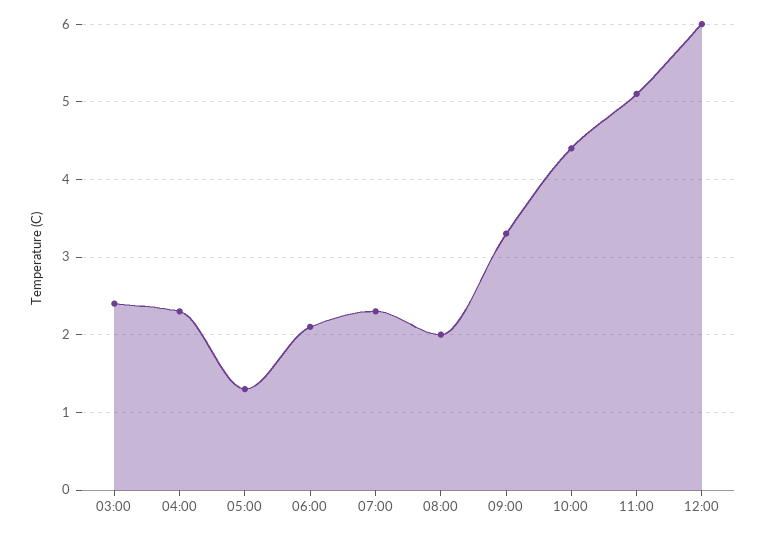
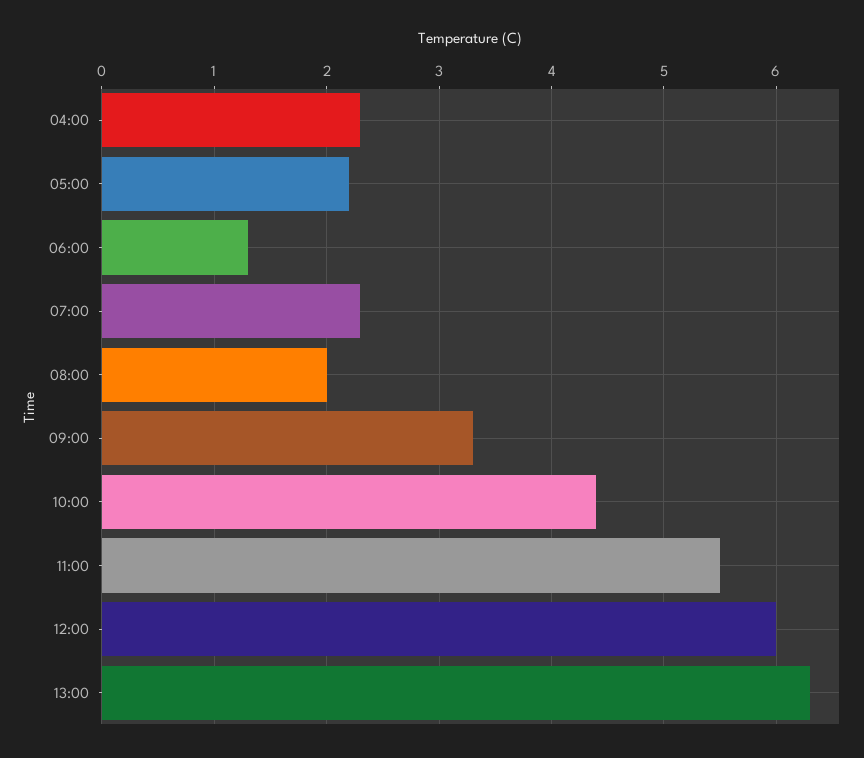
03:00: 2.4 -> none
05:00: 1.3 -> 2.2
06:00: 2.1 -> 1.3
11:00: 5.1 -> 5.5
13:00: none -> 6.3

